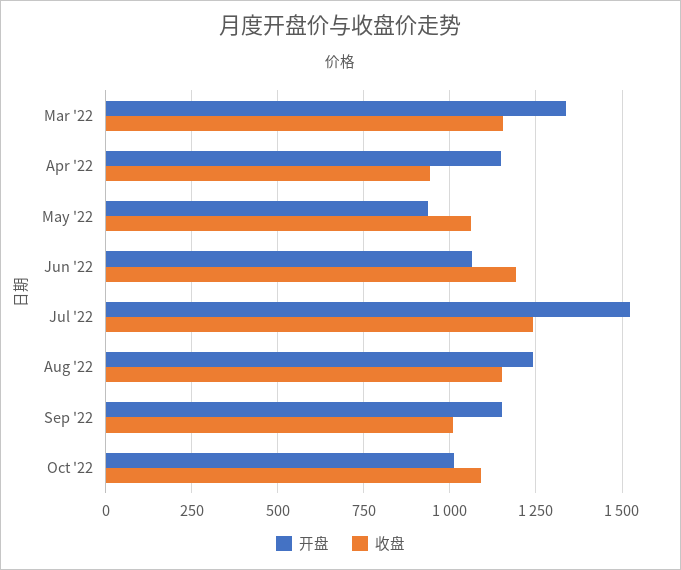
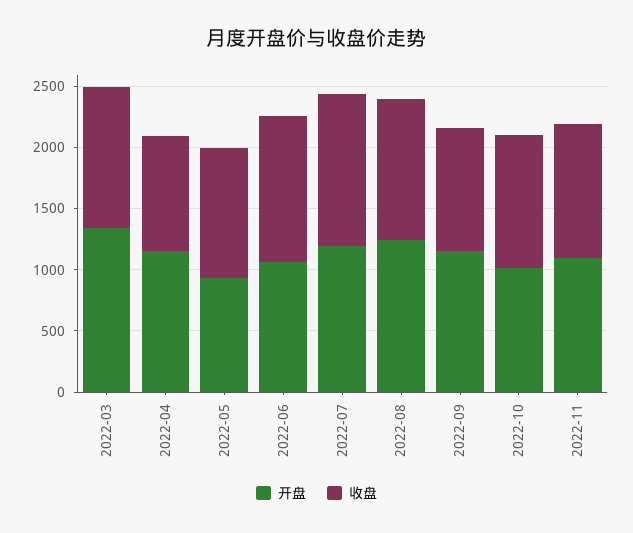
开盘, Jul '22: 1525 -> 1200
开盘, 2022-11: none -> 1100
收盘, 2022-11: none -> 1100

